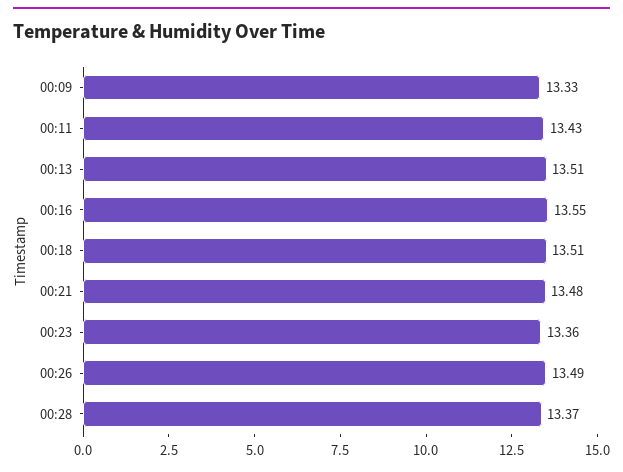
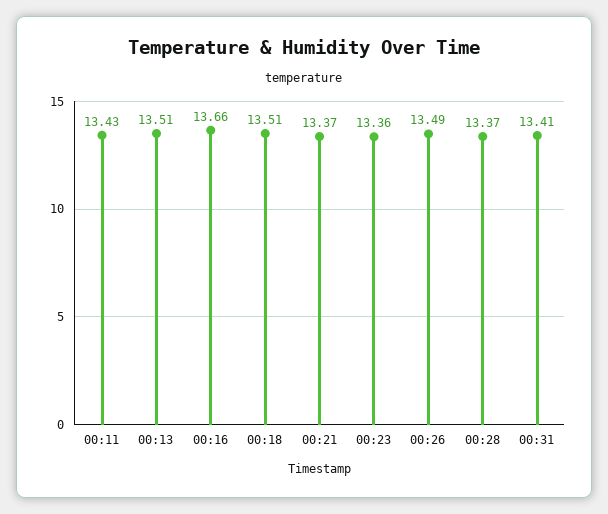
00:09: 13.33 -> none
00:16: 13.55 -> 13.66
00:21: 13.48 -> 13.37
00:31: none -> 13.41

